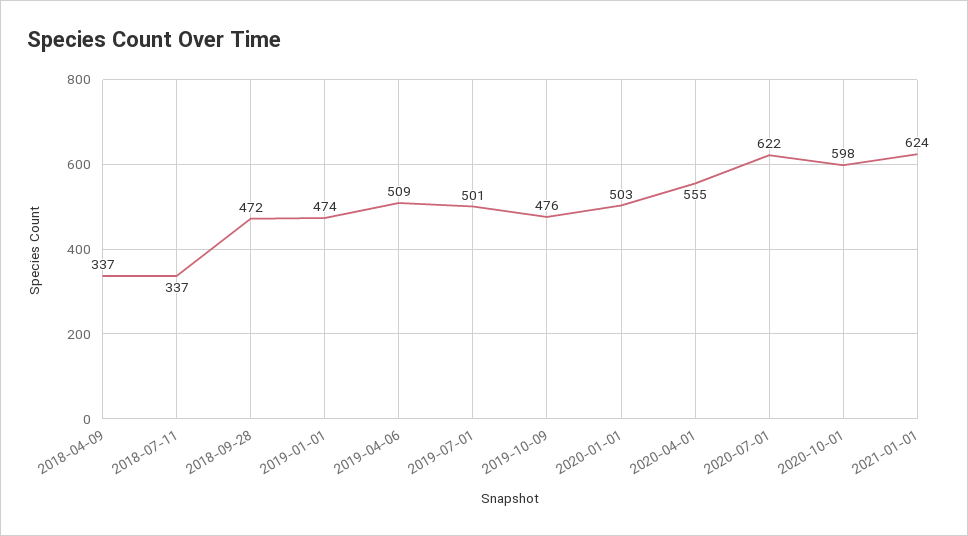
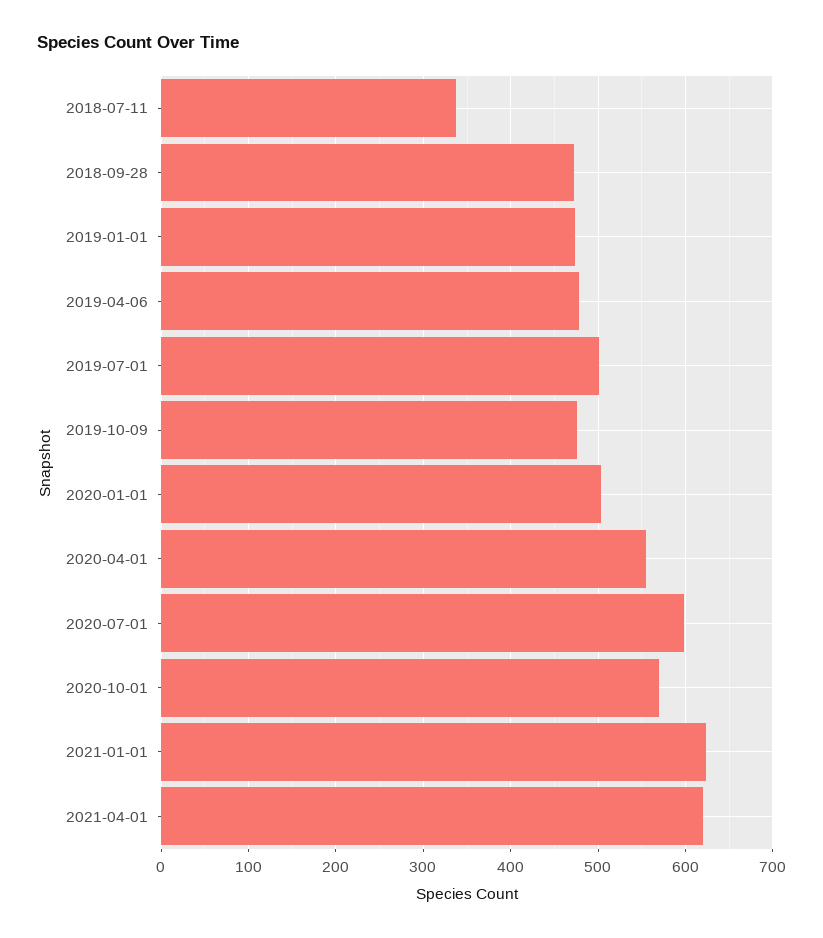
2018-04-09: 337 -> none
2019-04-06: 509 -> 480
2020-07-01: 622 -> 600
2020-10-01: 598 -> 570
2021-04-01: none -> 620

